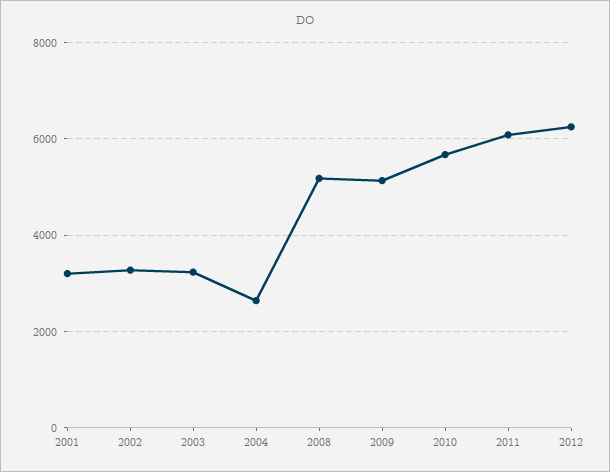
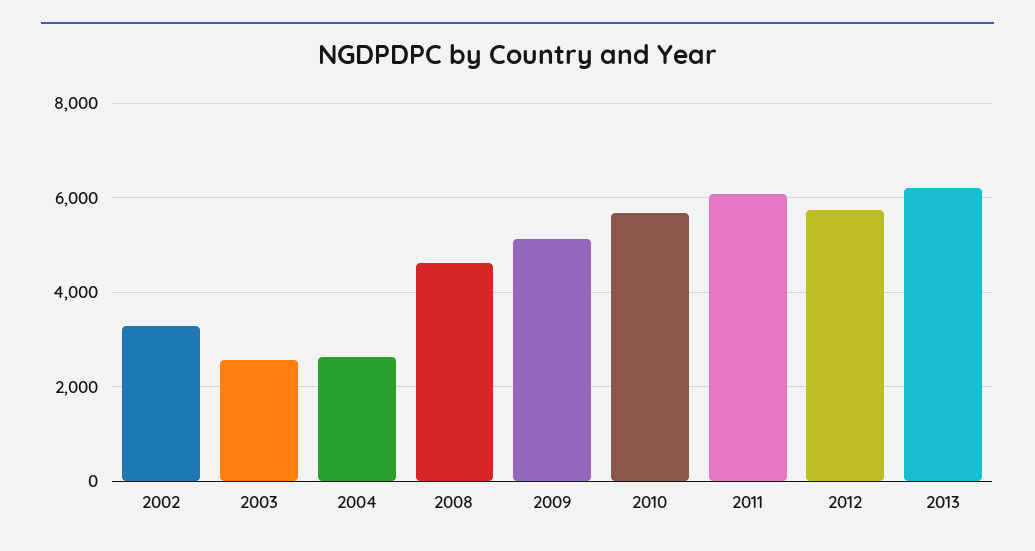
2001: 3200 -> none
2003: 3200 -> 2600
2008: 5200 -> 4600
2012: 6200 -> 5800
2013: none -> 6200

